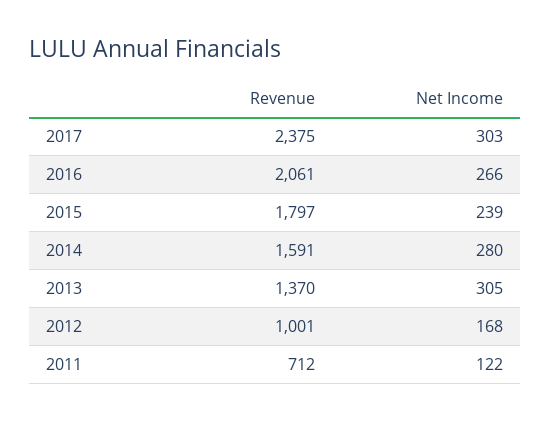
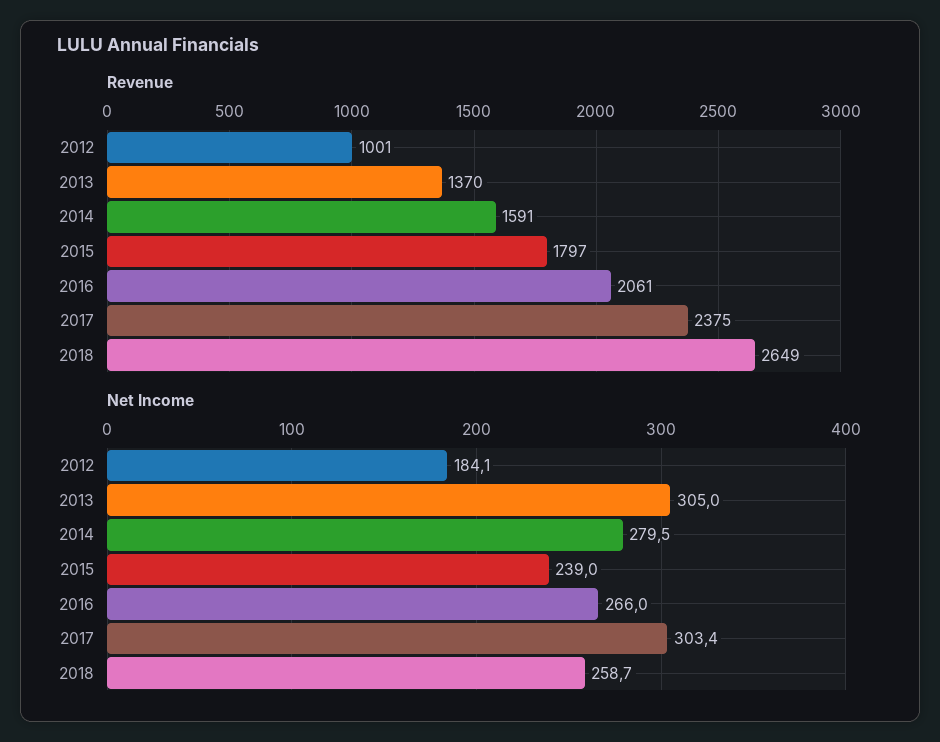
Net Income, 2012: 168 -> 184.1
Revenue, 2011: 712 -> none
Net Income, 2011: 122 -> none
Revenue, 2018: none -> 2649
Net Income, 2018: none -> 258.7

